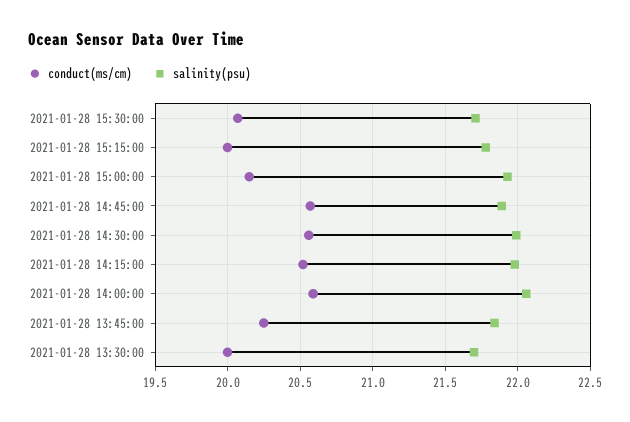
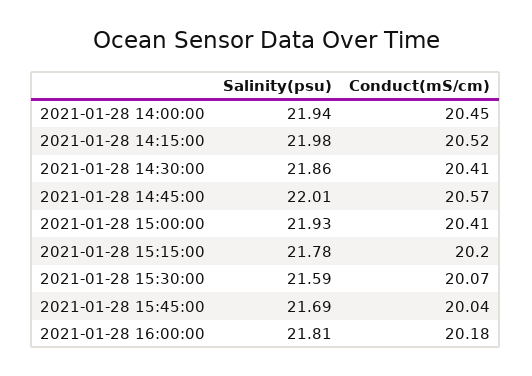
salinity(psu), 2021-01-28 15:30:00: 21.7 -> 21.59
conduct(ms/cm), 2021-01-28 15:15:00: 20 -> 20.2
conduct(ms/cm), 2021-01-28 15:00:00: 20.15 -> 20.41
salinity(psu), 2021-01-28 14:45:00: 21.9 -> 22.01
conduct(ms/cm), 2021-01-28 14:30:00: 20.55 -> 20.41
salinity(psu), 2021-01-28 14:30:00: 22 -> 21.86
conduct(ms/cm), 2021-01-28 14:00:00: 20.6 -> 20.45
salinity(psu), 2021-01-28 14:00:00: 22.05 -> 21.94
conduct(ms/cm), 2021-01-28 13:45:00: 20.25 -> none
salinity(psu), 2021-01-28 13:45:00: 21.85 -> none
conduct(ms/cm), 2021-01-28 13:30:00: 20 -> none
salinity(psu), 2021-01-28 13:30:00: 21.7 -> none
salinity(psu), 2021-01-28 15:45:00: none -> 21.69
conduct(ms/cm), 2021-01-28 15:45:00: none -> 20.04
salinity(psu), 2021-01-28 16:00:00: none -> 21.81
conduct(ms/cm), 2021-01-28 16:00:00: none -> 20.18

